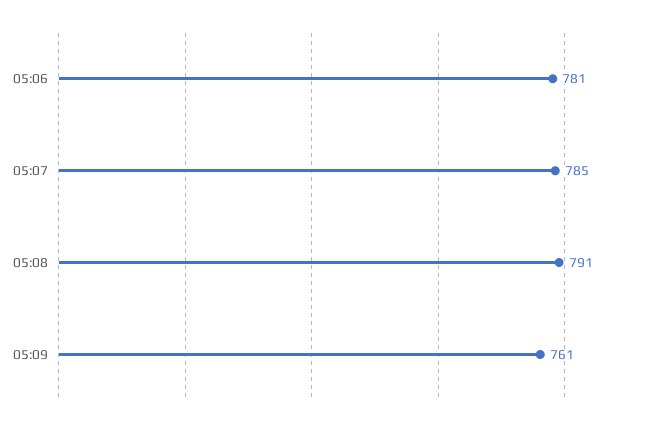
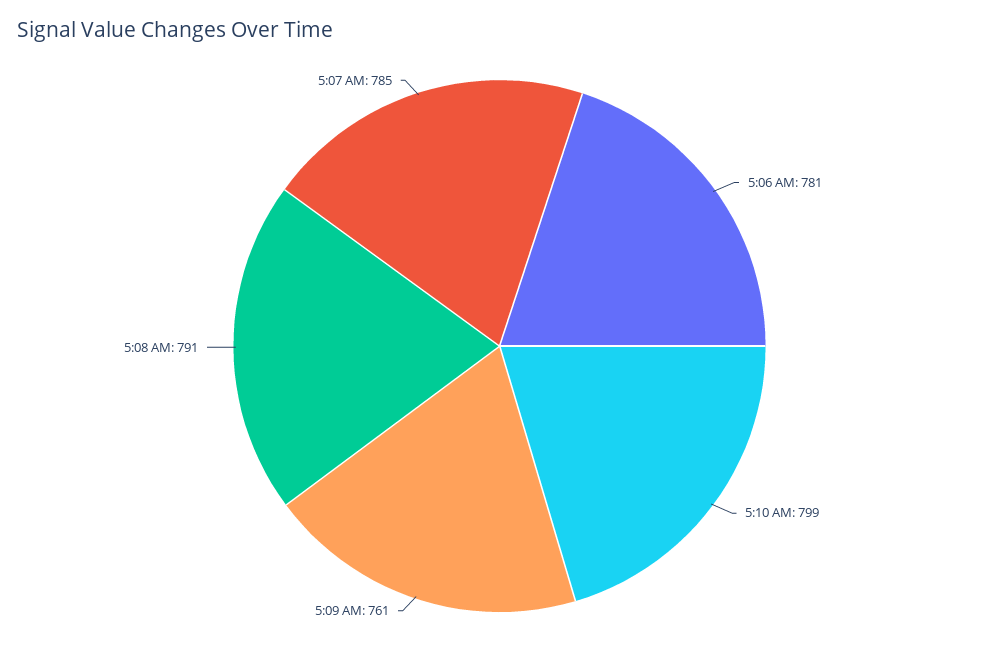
5:10 AM: none -> 799

